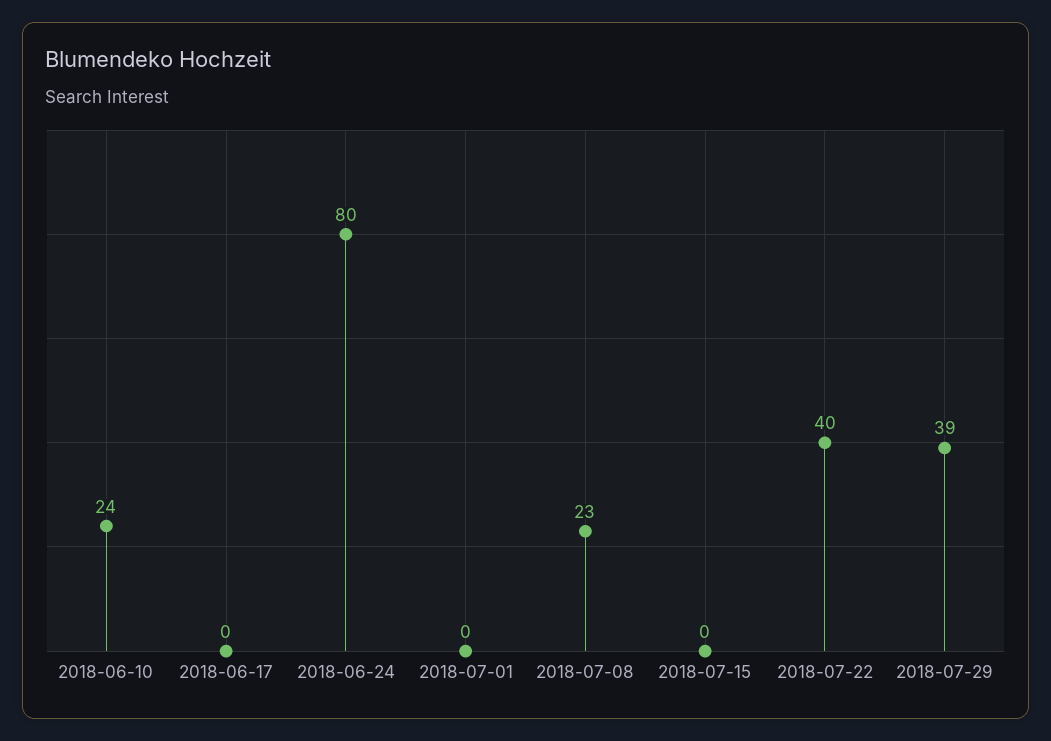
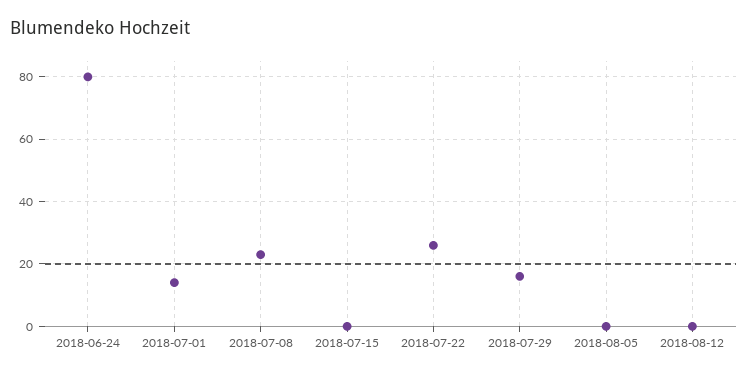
2018-06-10: 24 -> none
2018-06-17: 0 -> none
2018-07-01: 0 -> 15
2018-07-22: 40 -> 25
2018-07-29: 39 -> 15
2018-08-05: none -> 0
2018-08-12: none -> 0

